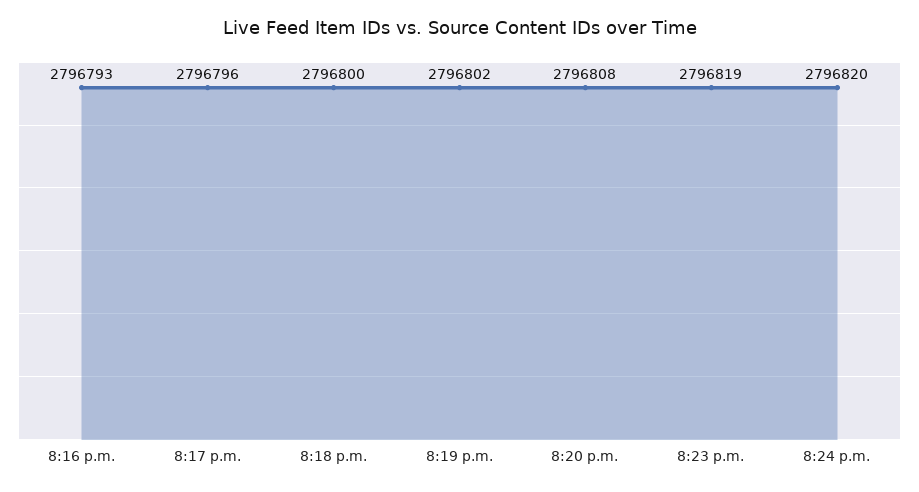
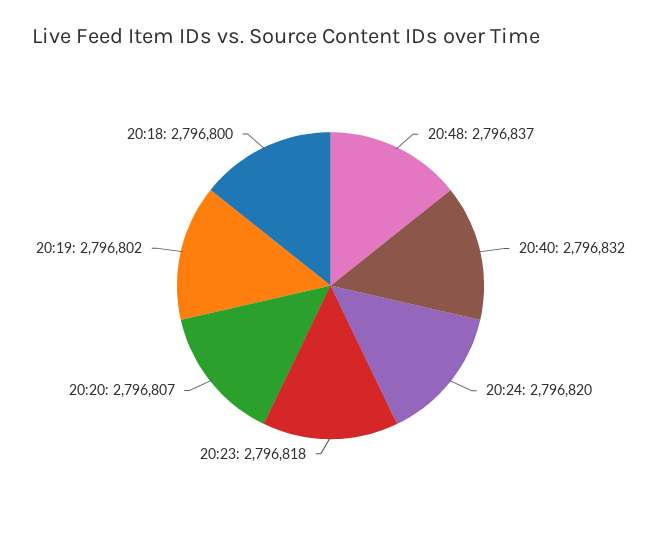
8:16 p.m.: 2796793 -> none
8:17 p.m.: 2796796 -> none
8:20 p.m.: 2796808 -> 2796807
8:23 p.m.: 2796819 -> 2796818
20:48: none -> 2796837
20:40: none -> 2796832

